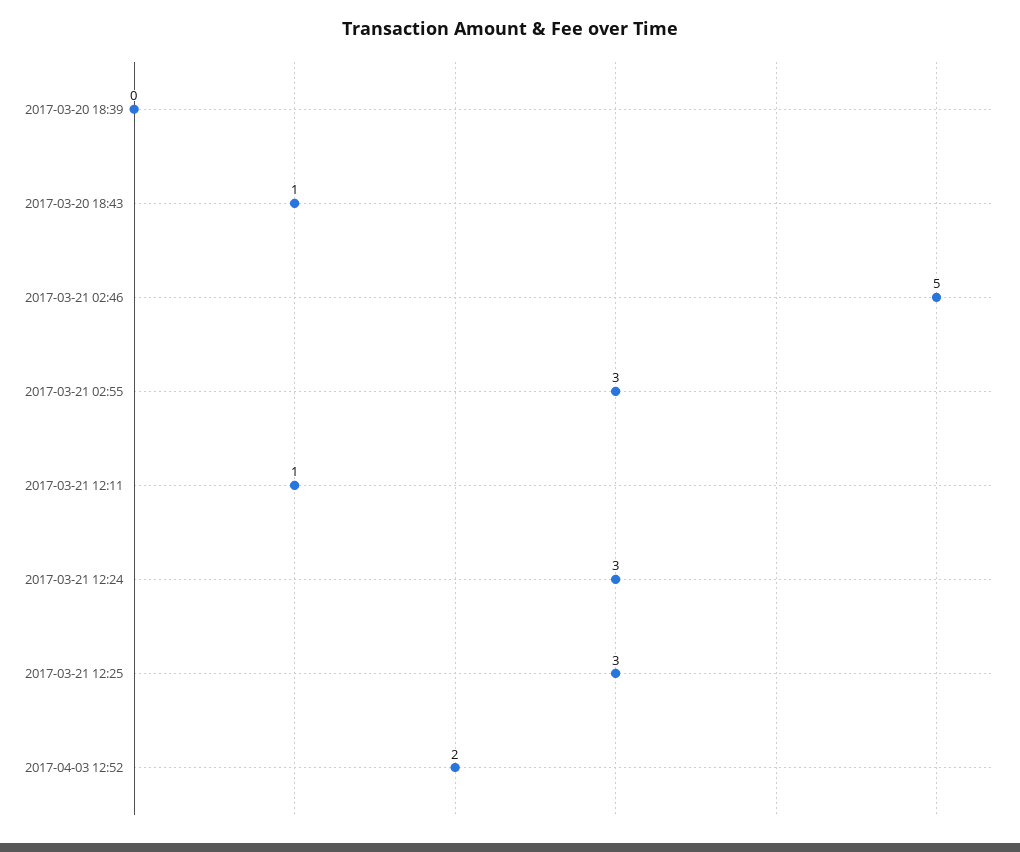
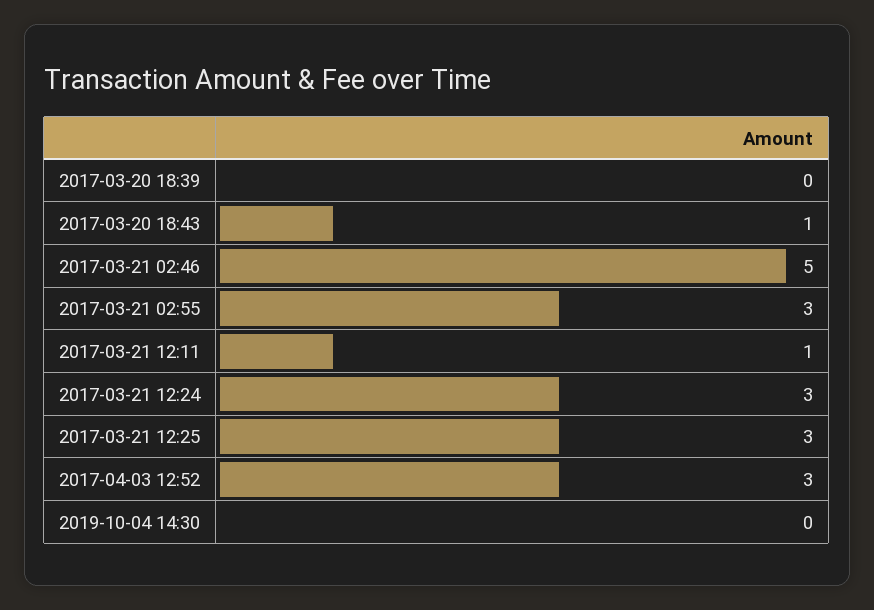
2017-04-03 12:52: 2 -> 3
2019-10-04 14:30: none -> 0

